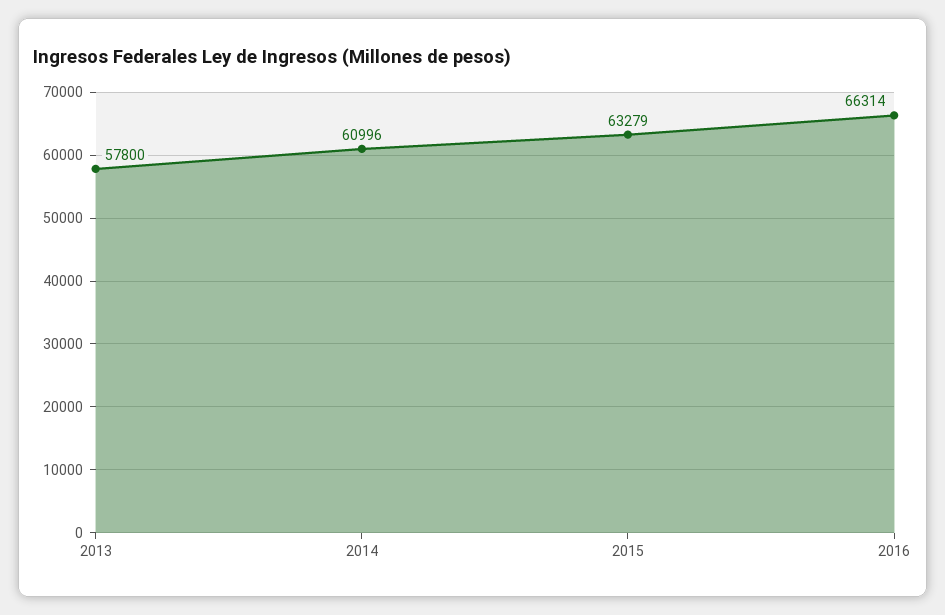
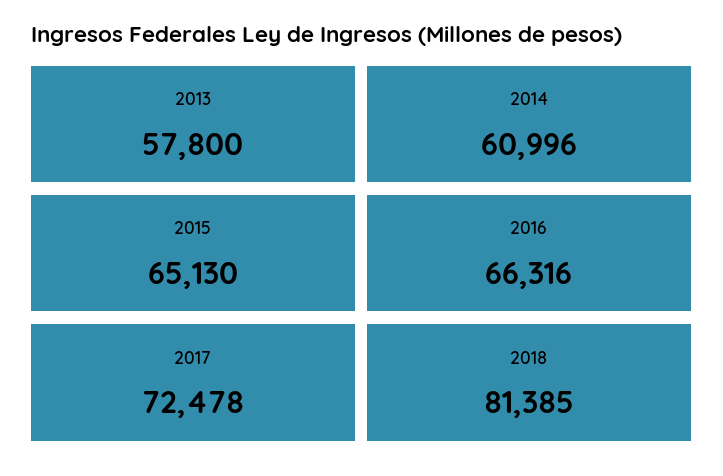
2015: 63279 -> 65130
2016: 66314 -> 66316
2017: none -> 72478
2018: none -> 81385

